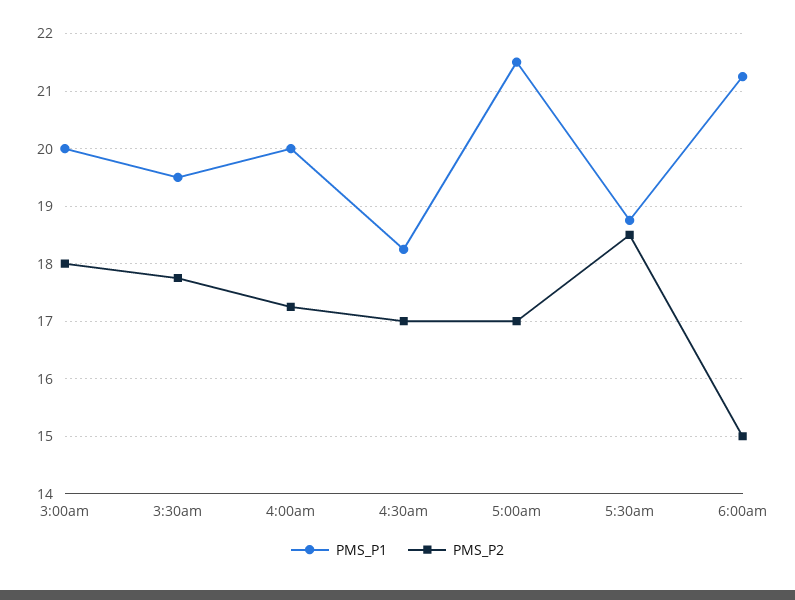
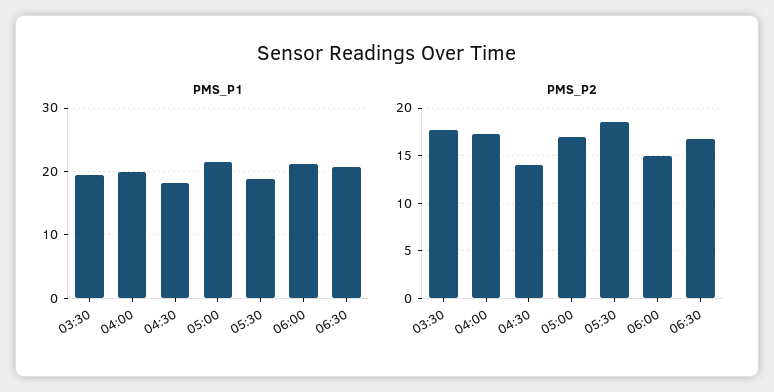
PMS_P1, 3:00am: 20 -> none
PMS_P2, 3:00am: 18 -> none
PMS_P2, 4:30am: 17 -> 14
PMS_P1, 06:30: none -> 21
PMS_P2, 06:30: none -> 17

